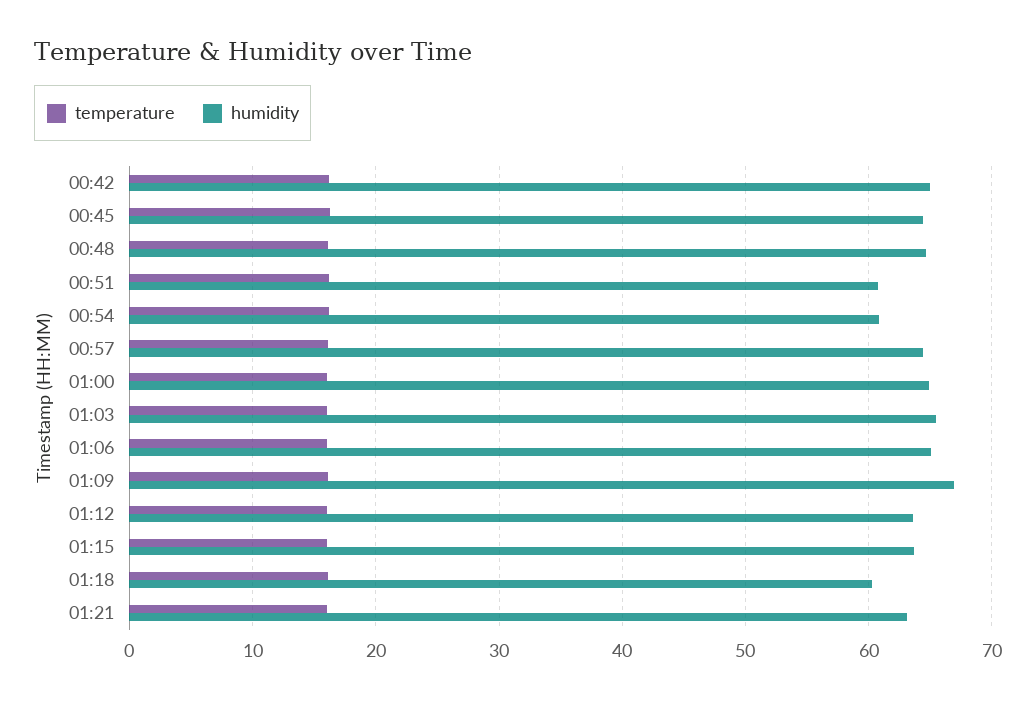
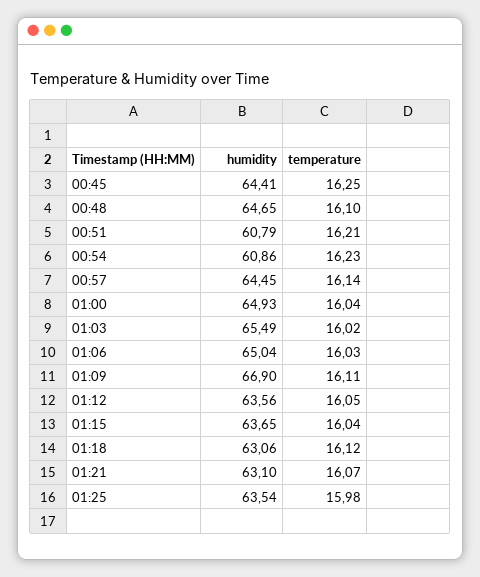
temperature, 00:42: 16 -> none
humidity, 00:42: 65 -> none
humidity, 01:18: 60 -> 63.06
humidity, 01:25: none -> 63.54
temperature, 01:25: none -> 15.98

